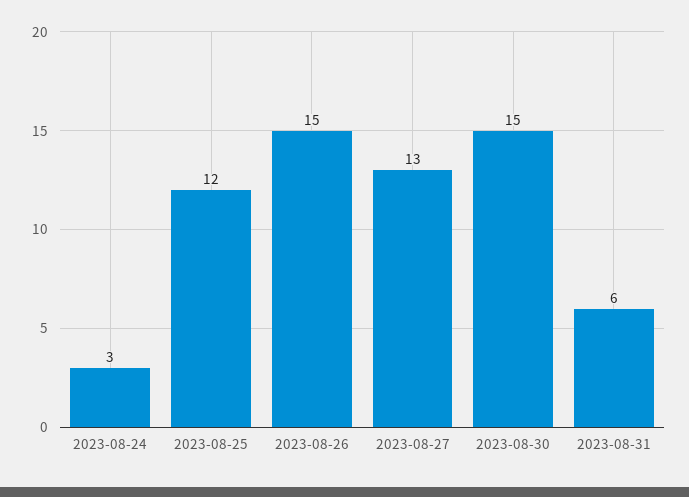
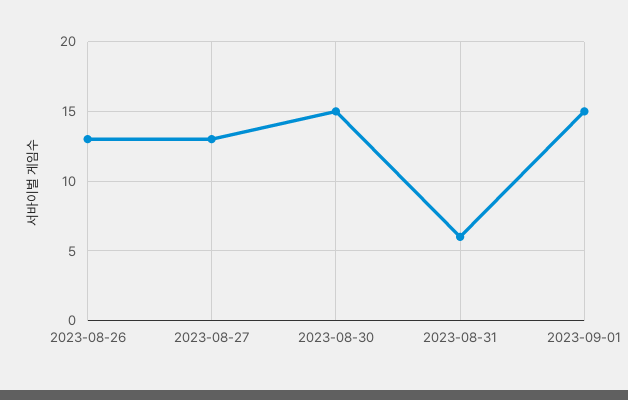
2023-08-24: 3 -> none
2023-08-25: 12 -> none
2023-08-26: 15 -> 13
2023-09-01: none -> 15

